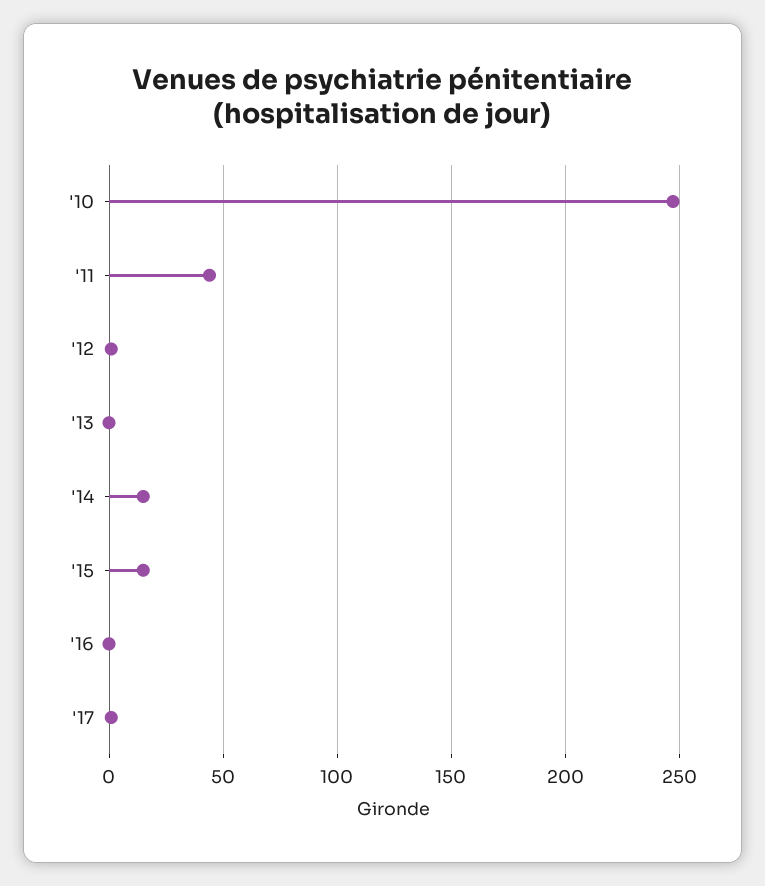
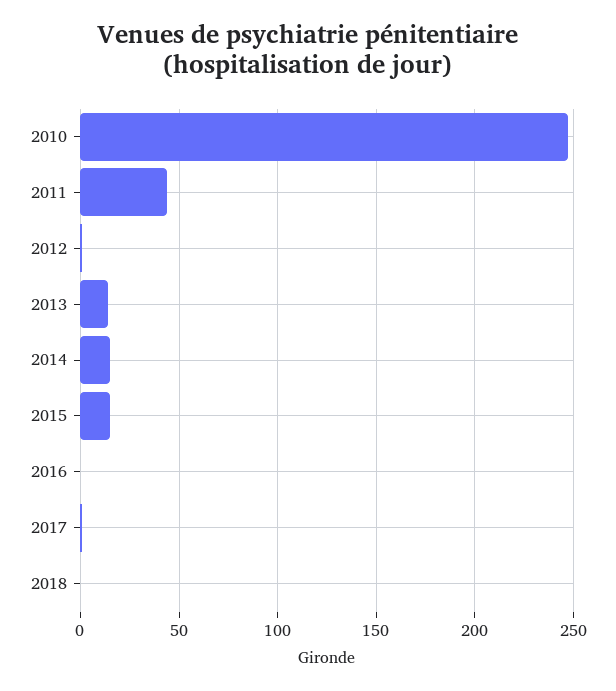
'13: 0 -> 15
2018: none -> 0

